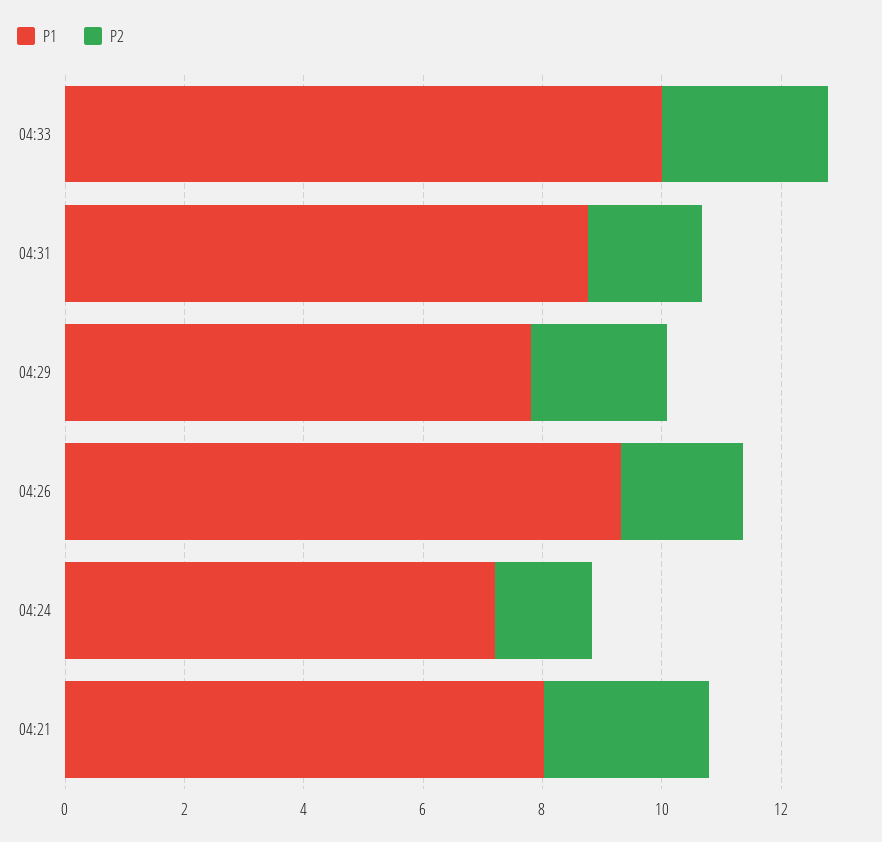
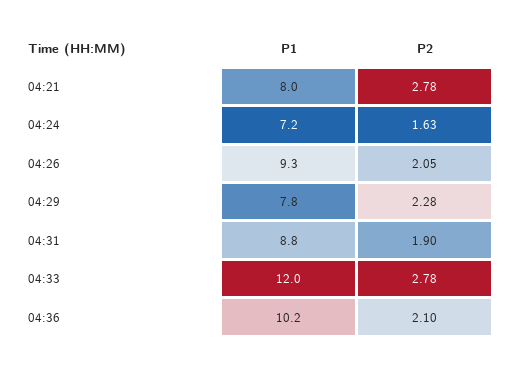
P1, 04:33: 10 -> 12
P1, 04:36: none -> 10.2
P2, 04:36: none -> 2.1

